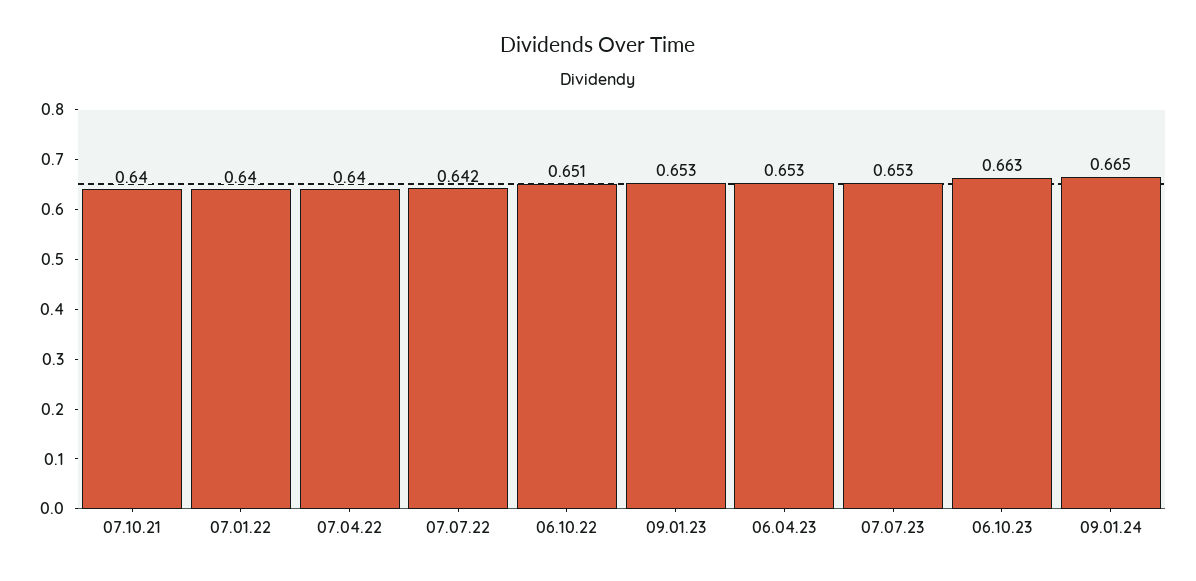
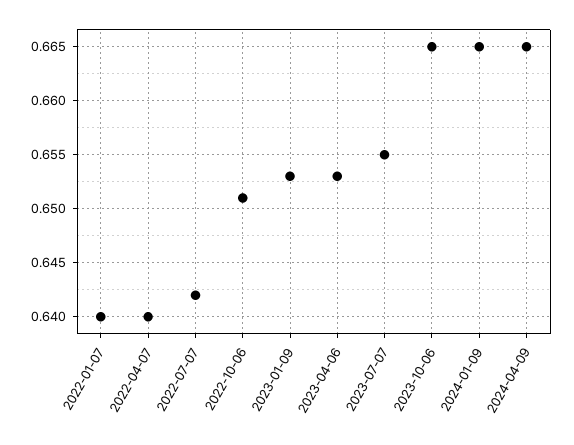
07.10.21: 0.64 -> none
07.07.23: 0.653 -> 0.655
06.10.23: 0.663 -> 0.665
2024-04-09: none -> 0.665

